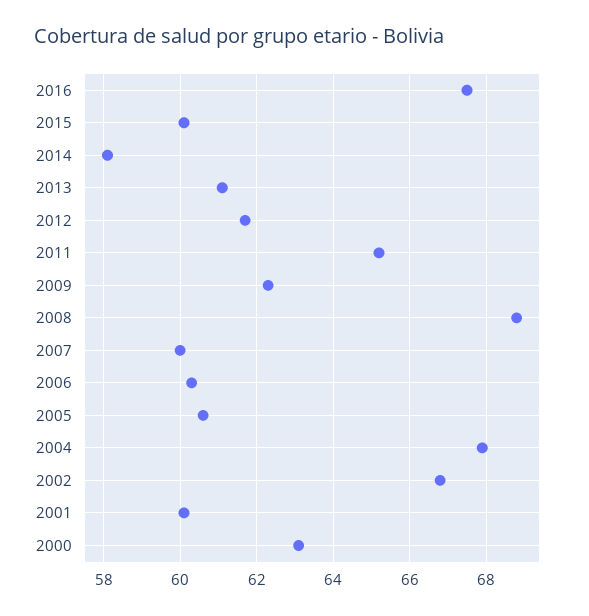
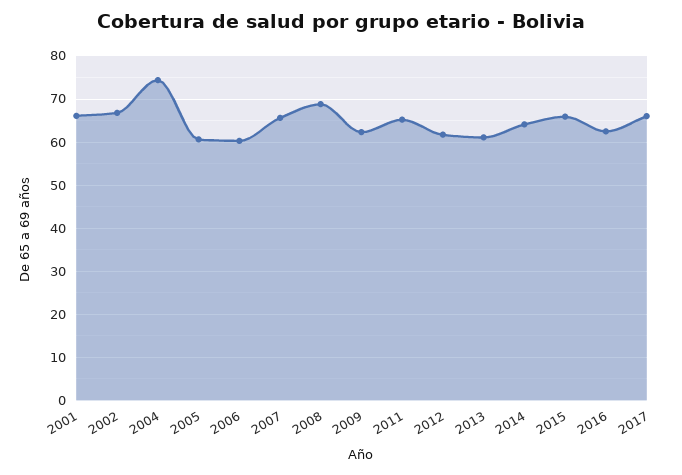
2016: 67.5 -> 62
2015: 60 -> 66
2014: 58 -> 64
2007: 60 -> 66
2004: 68 -> 74
2001: 60 -> 66
2000: 63 -> none
2017: none -> 66

